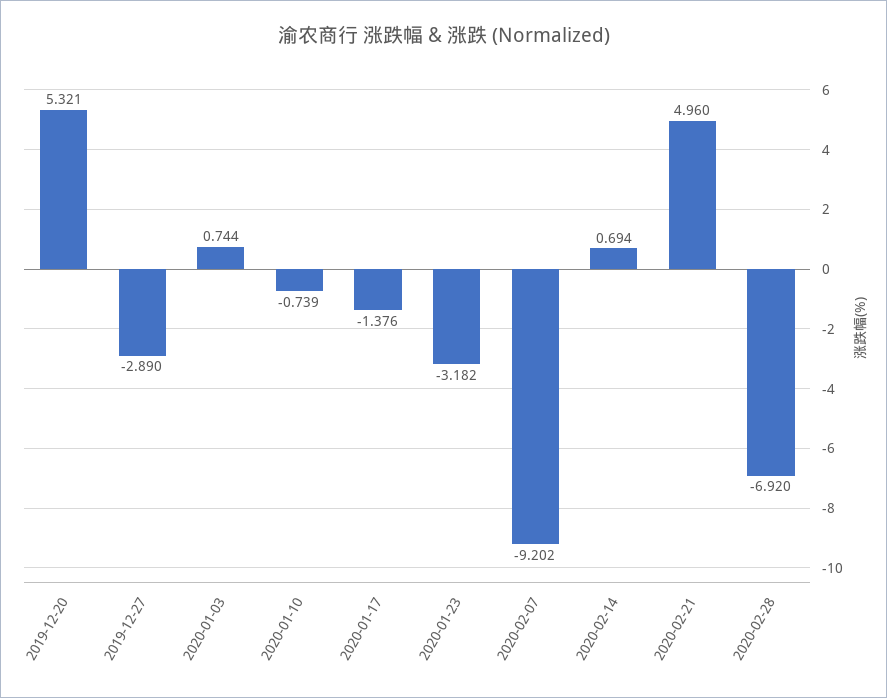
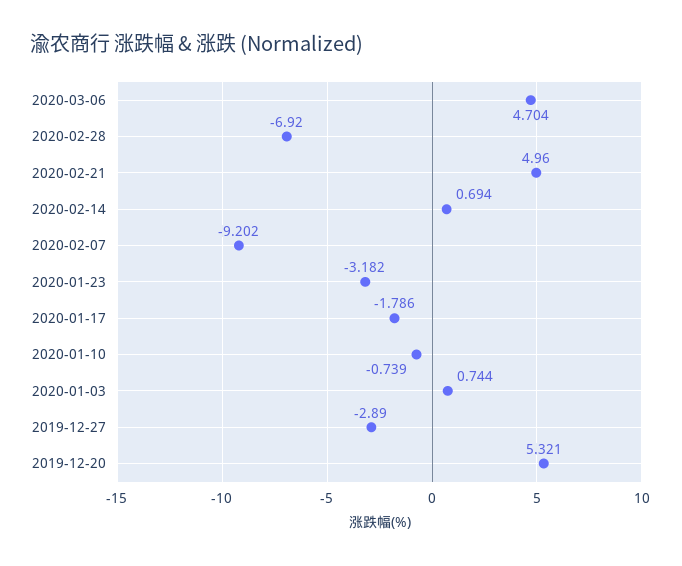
2020-01-17: -1.376 -> -1.786
2020-03-06: none -> 4.704

